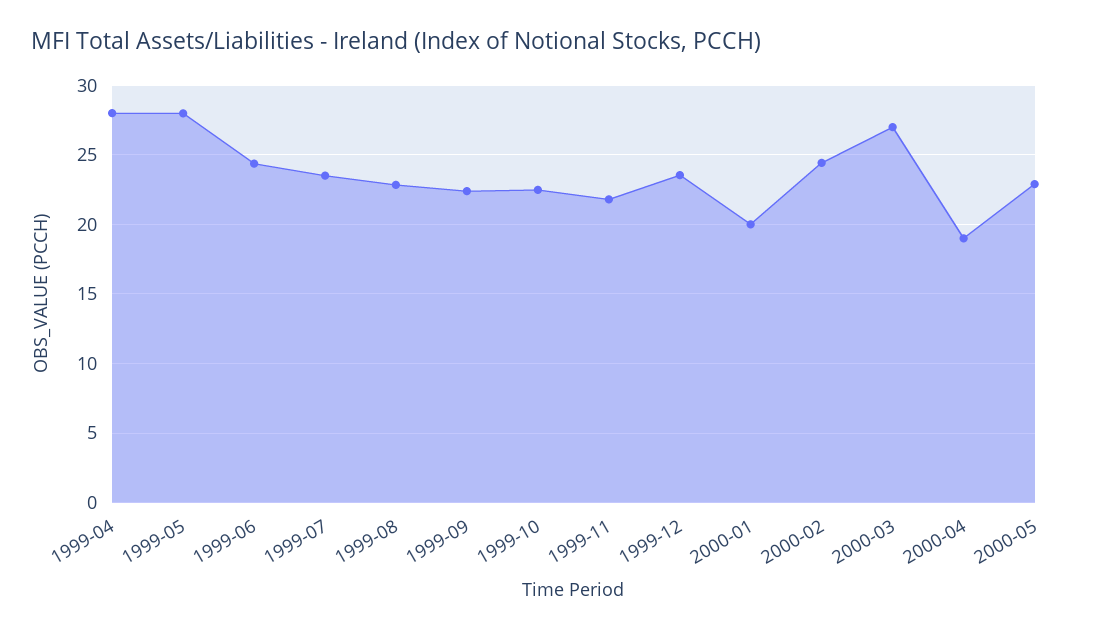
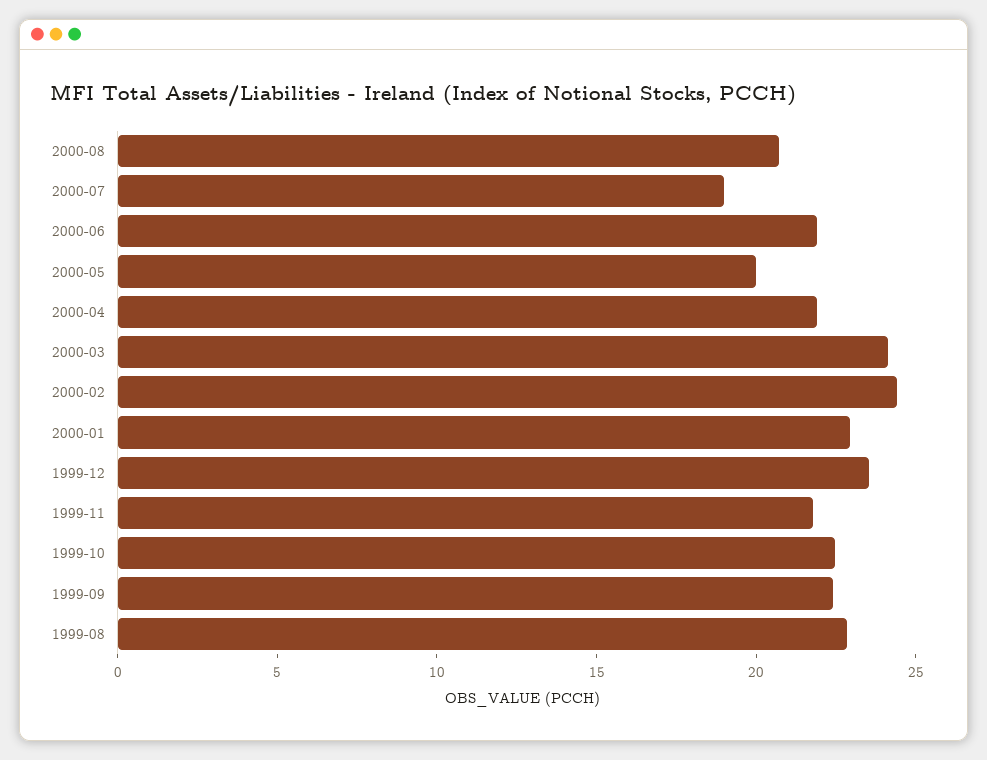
1999-04: 28 -> none
1999-05: 28 -> none
1999-06: 24.5 -> none
1999-07: 23.5 -> none
2000-01: 20 -> 23
2000-03: 27 -> 24
2000-04: 19 -> 22
2000-05: 23 -> 20
2000-08: none -> 21
2000-07: none -> 19
2000-06: none -> 22

